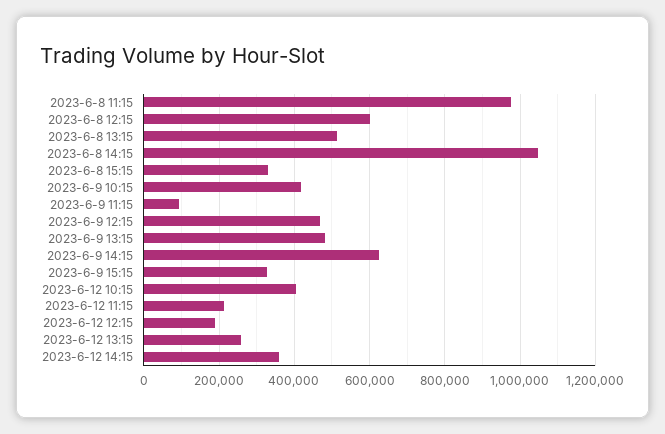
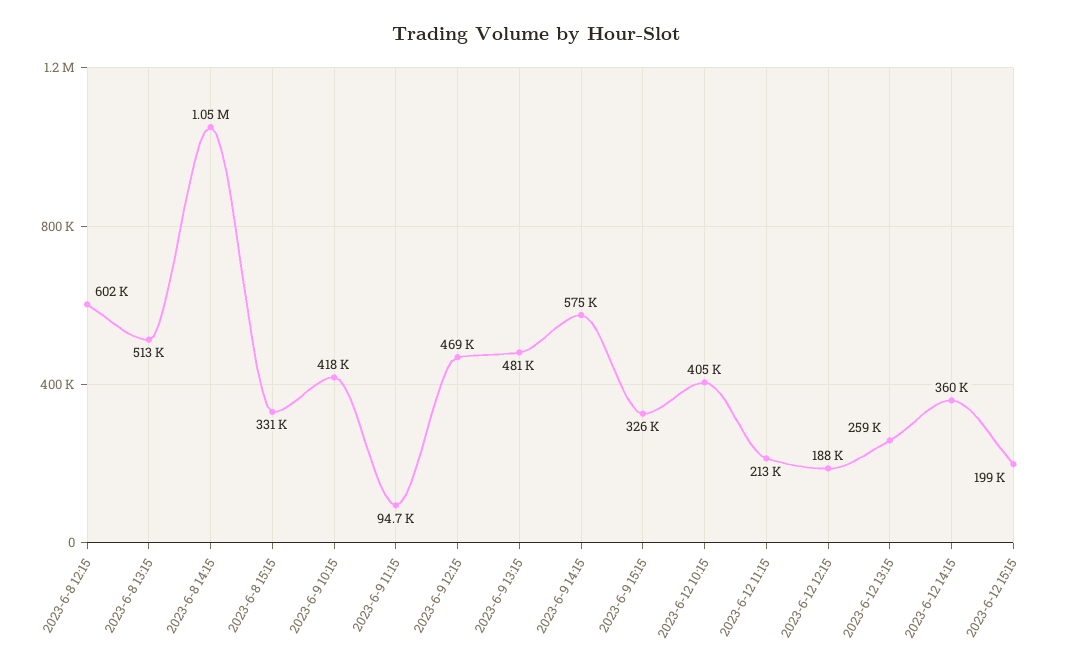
2023-6-8 11:15: 980000 -> none
2023-6-9 14:15: 620000 -> 575000
2023-6-12 15:15: none -> 199000

